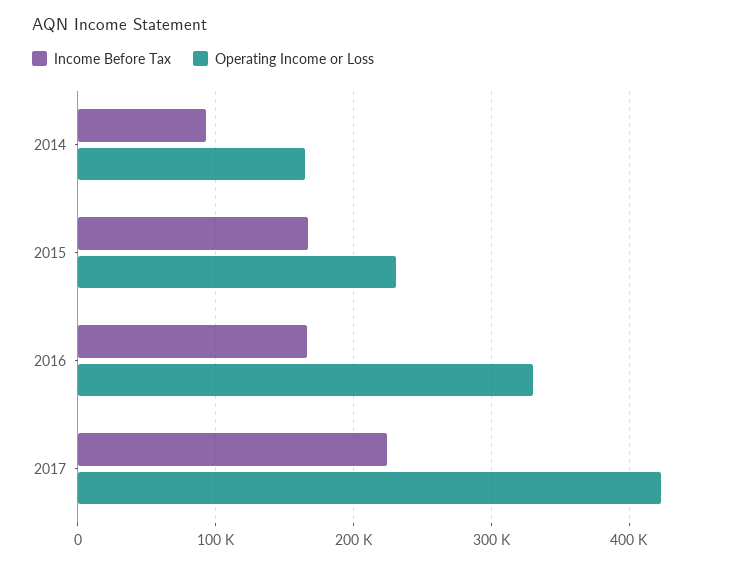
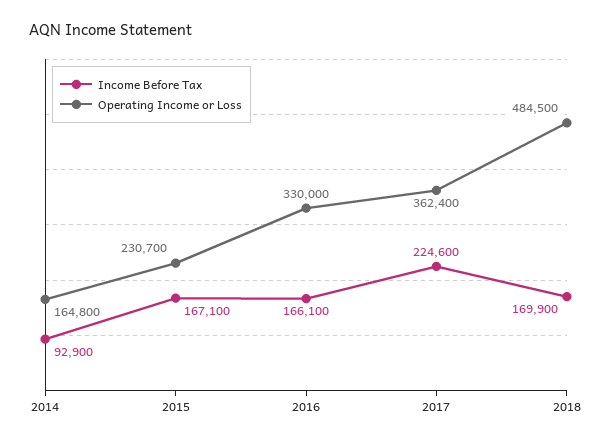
Operating Income or Loss, 2017: 420000 -> 362400
Income Before Tax, 2018: none -> 169900
Operating Income or Loss, 2018: none -> 484500

